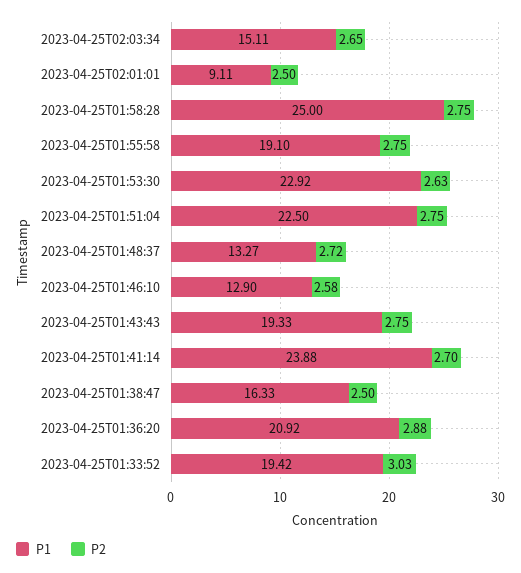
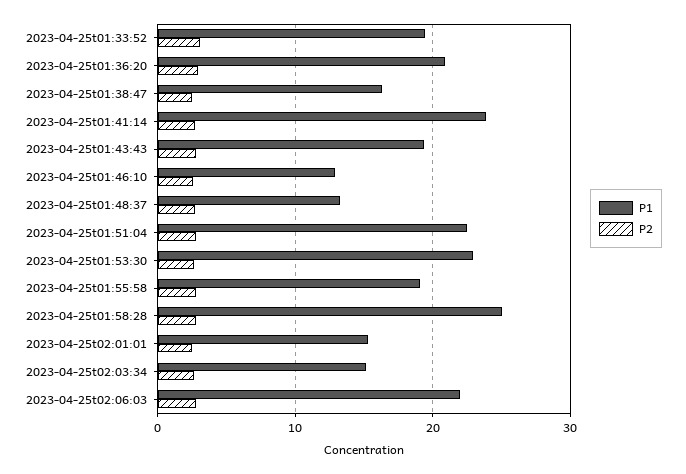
P1, 2023-04-25T02:01:01: 9.11 -> 15
P1, 2023-04-25t02:06:03: none -> 22
P2, 2023-04-25t02:06:03: none -> 3

